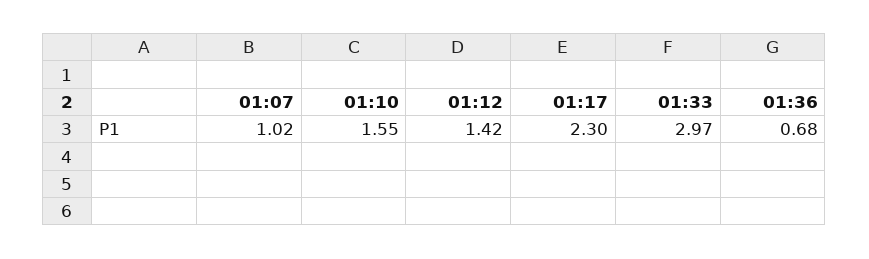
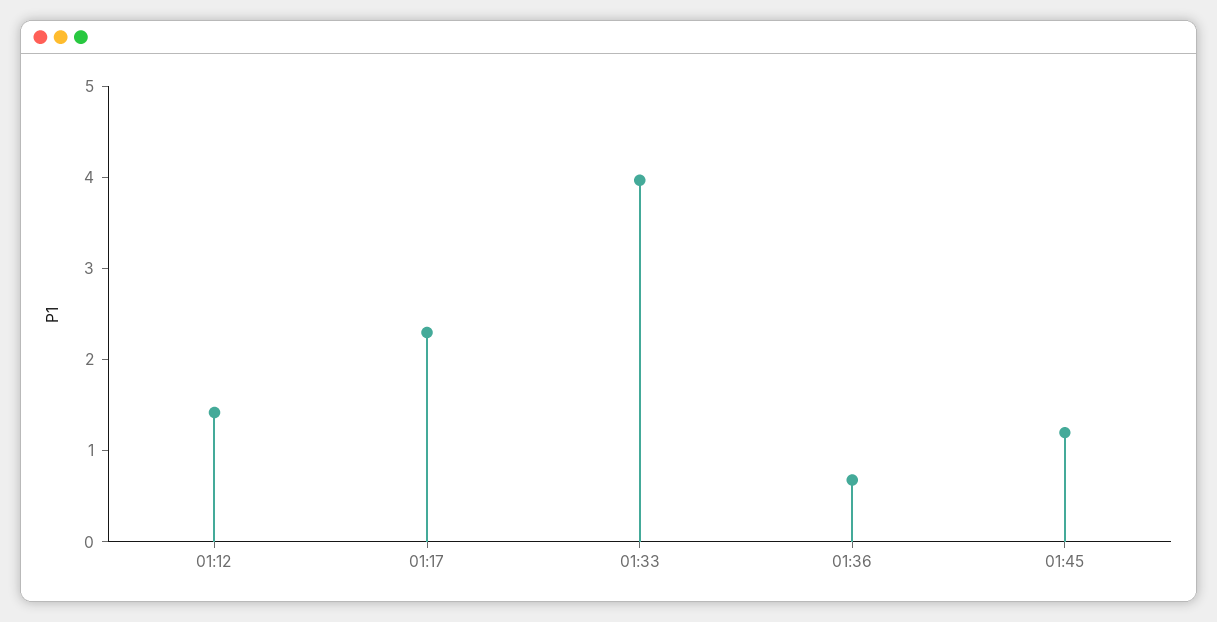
01:07: 1.02 -> none
01:10: 1.55 -> none
01:33: 2.97 -> 4
01:45: none -> 1.2

